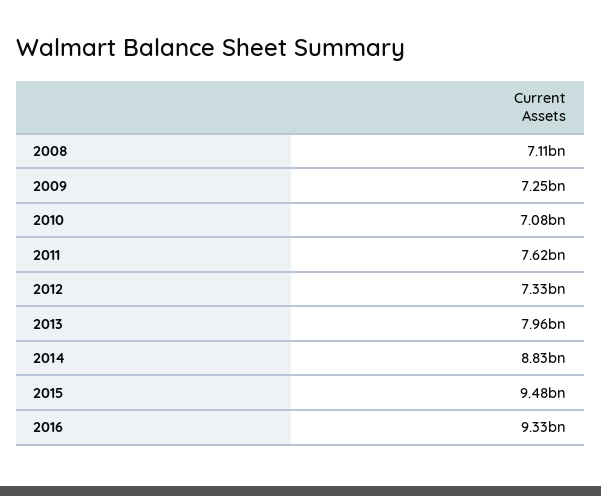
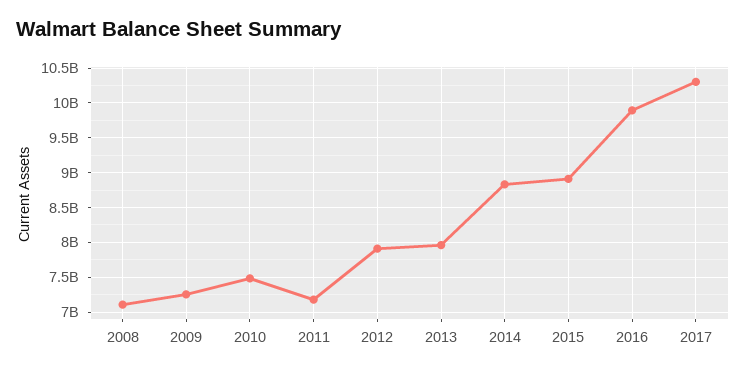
2010: 7080000000 -> 7500000000
2011: 7620000000 -> 7200000000
2012: 7330000000 -> 7900000000
2015: 9480000000 -> 8900000000
2016: 9330000000 -> 9900000000
2017: none -> 10300000000

